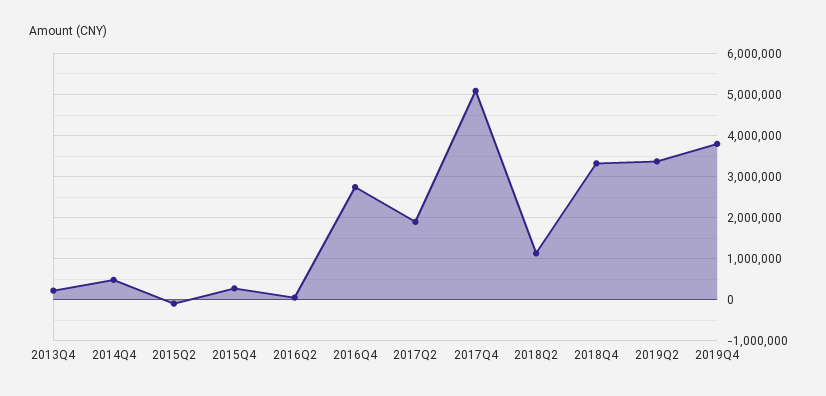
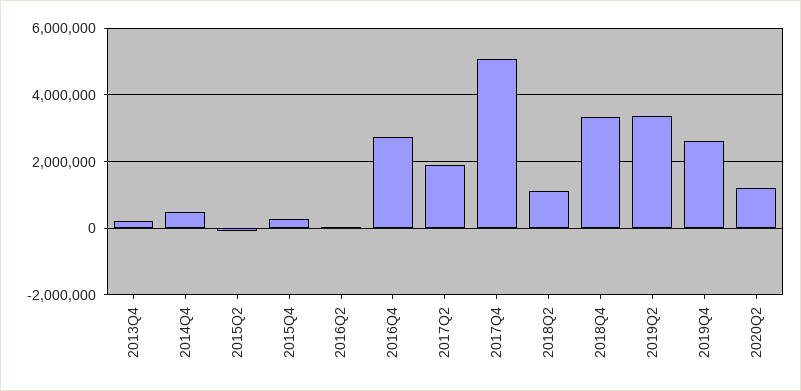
2019Q4: 3800000 -> 2600000
2020Q2: none -> 1200000

